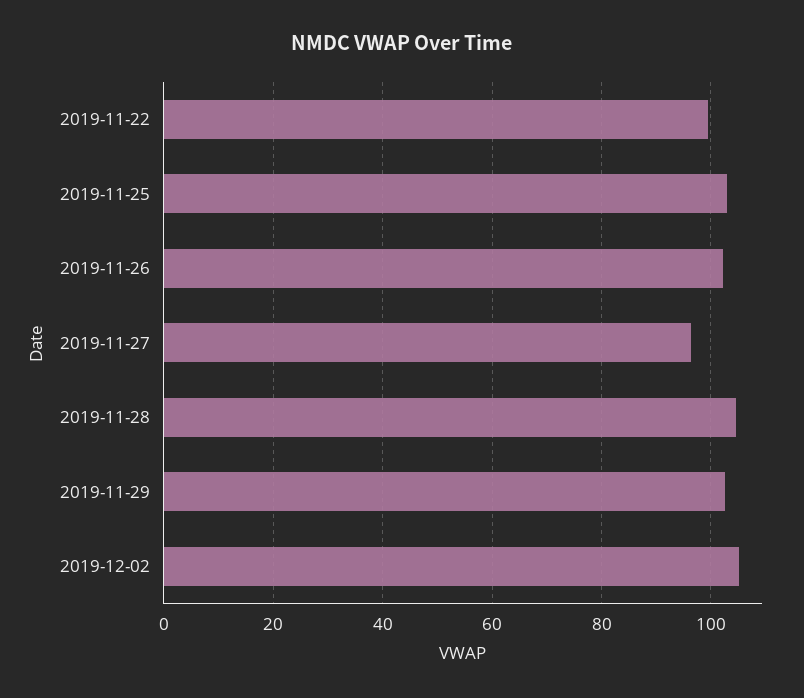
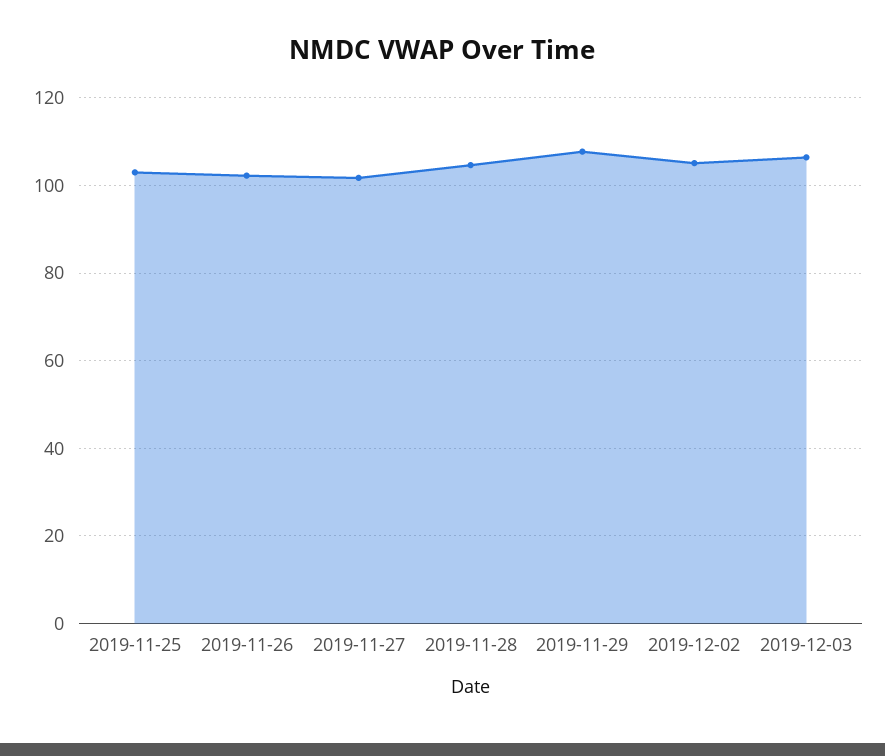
2019-11-22: 100 -> none
2019-11-27: 96 -> 102
2019-11-29: 102 -> 108
2019-12-03: none -> 106

